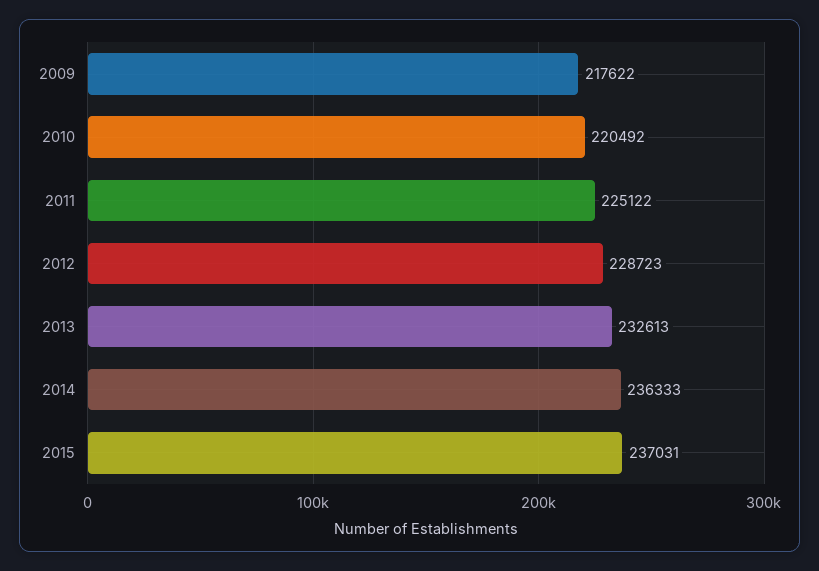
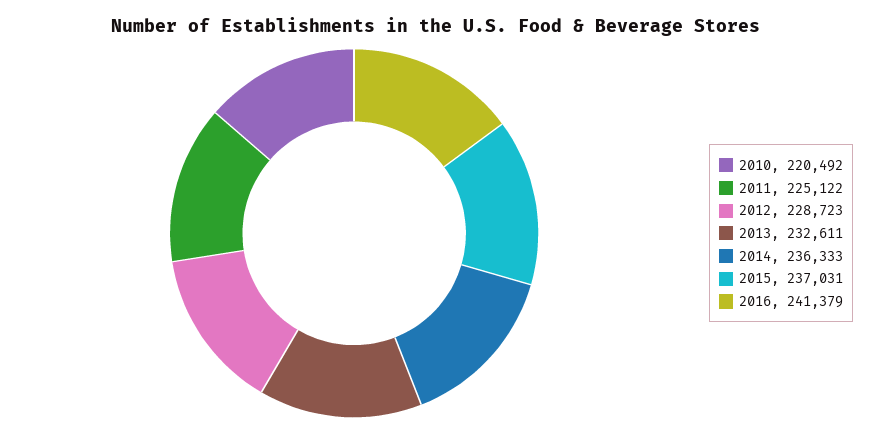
2009: 217622 -> none
2013: 232613 -> 232611
2016: none -> 241379

